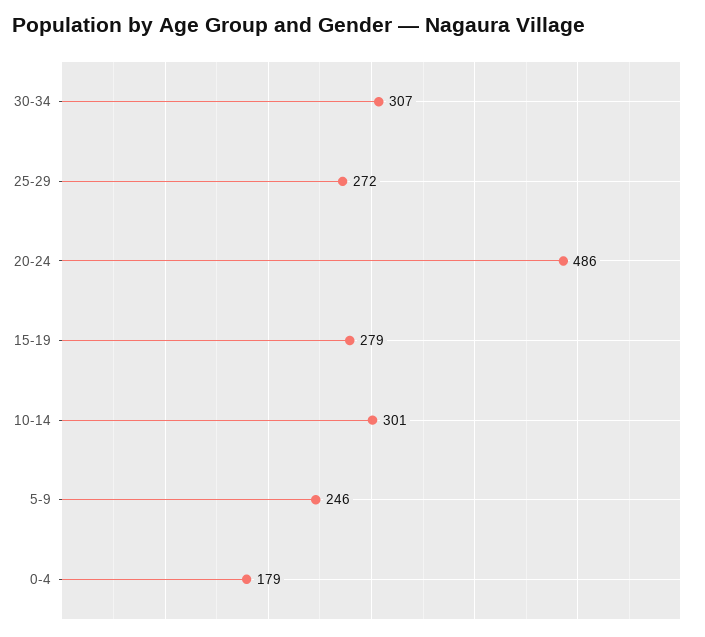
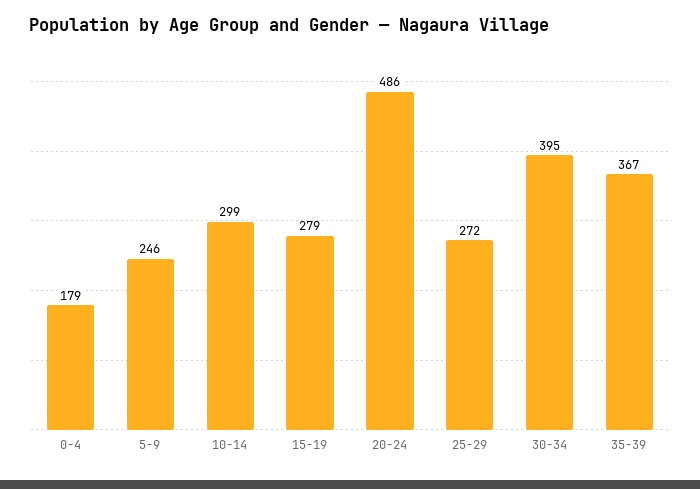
30-34: 307 -> 395
10-14: 301 -> 299
35-39: none -> 367

